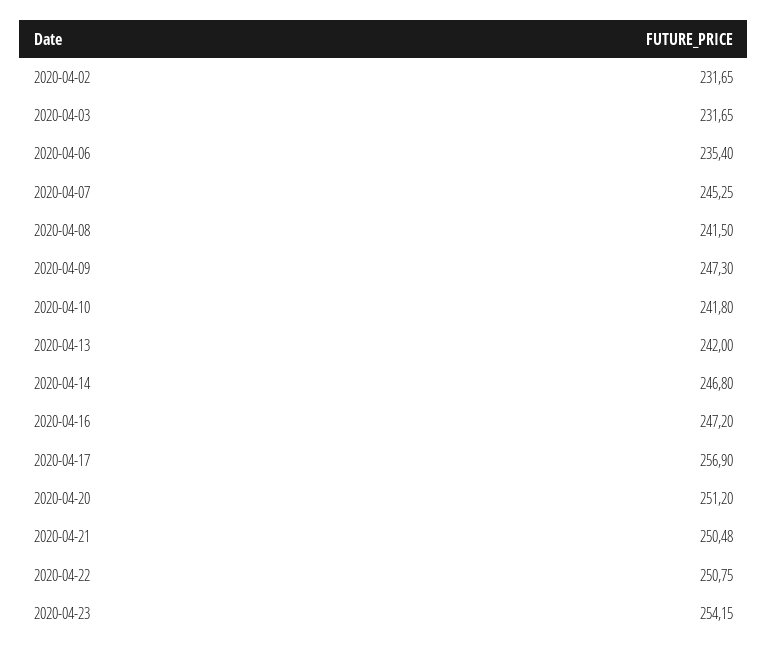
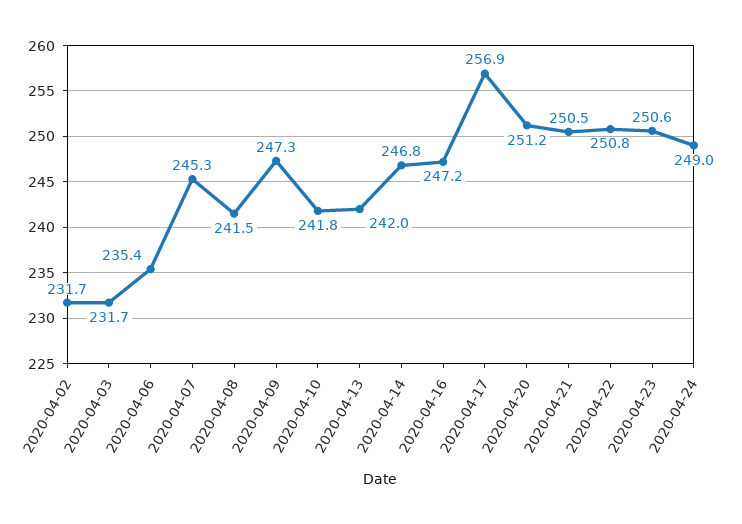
2020-04-23: 254.15 -> 250.6
2020-04-24: none -> 249

